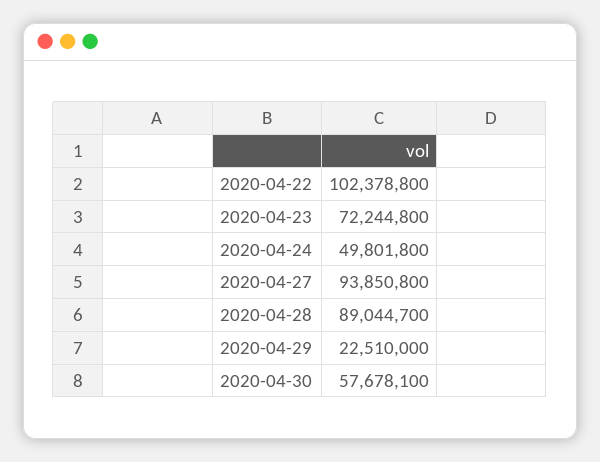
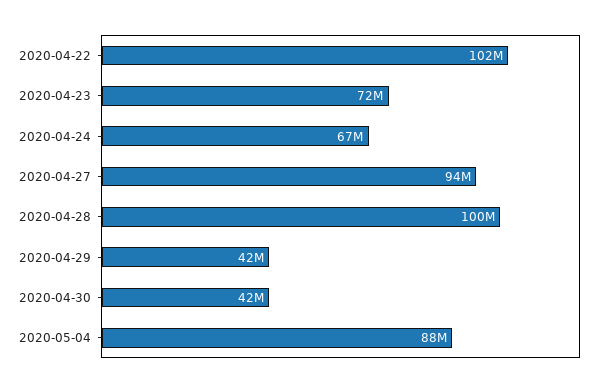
2020-04-24: 49801800 -> 67000000
2020-04-28: 89044700 -> 100000000
2020-04-29: 22510000 -> 42000000
2020-04-30: 57678100 -> 42000000
2020-05-04: none -> 88000000

